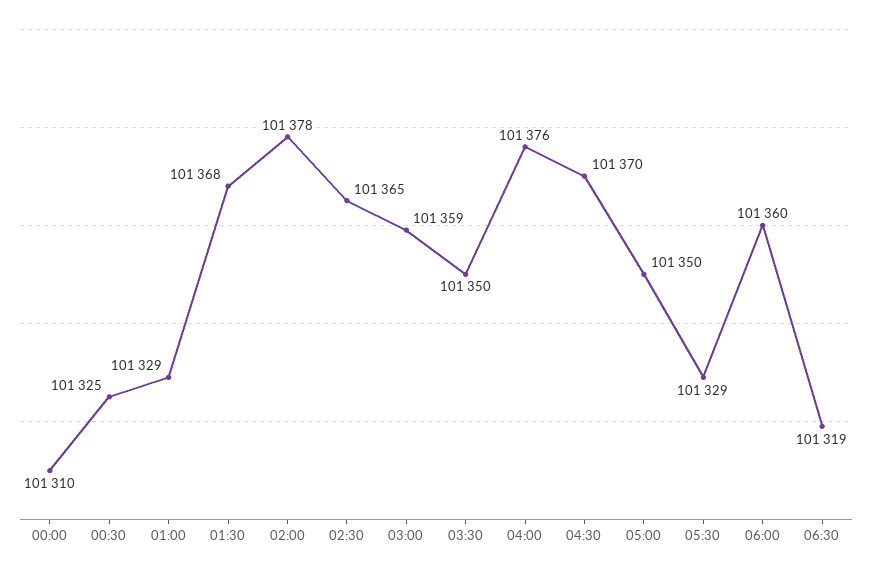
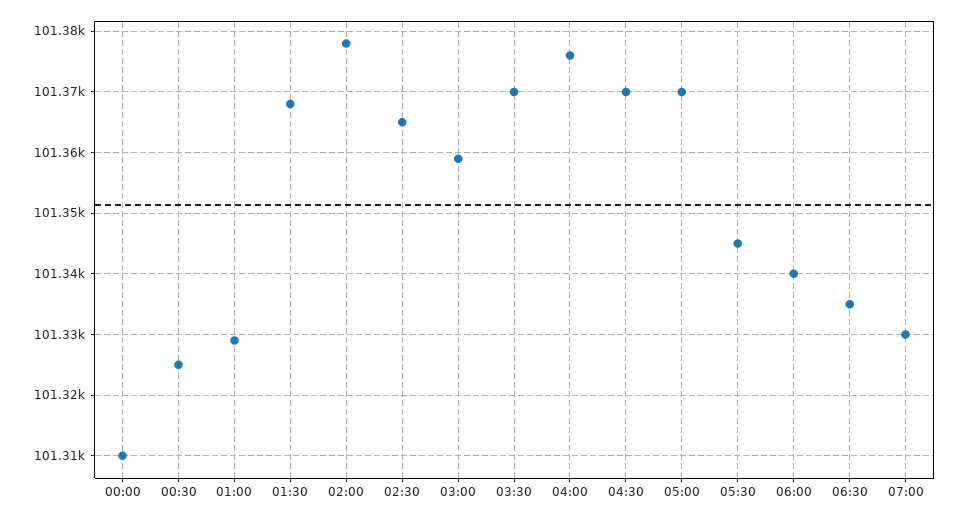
03:30: 101350 -> 101370
05:00: 101350 -> 101370
05:30: 101329 -> 101345
06:00: 101360 -> 101340
06:30: 101319 -> 101335
07:00: none -> 101330

